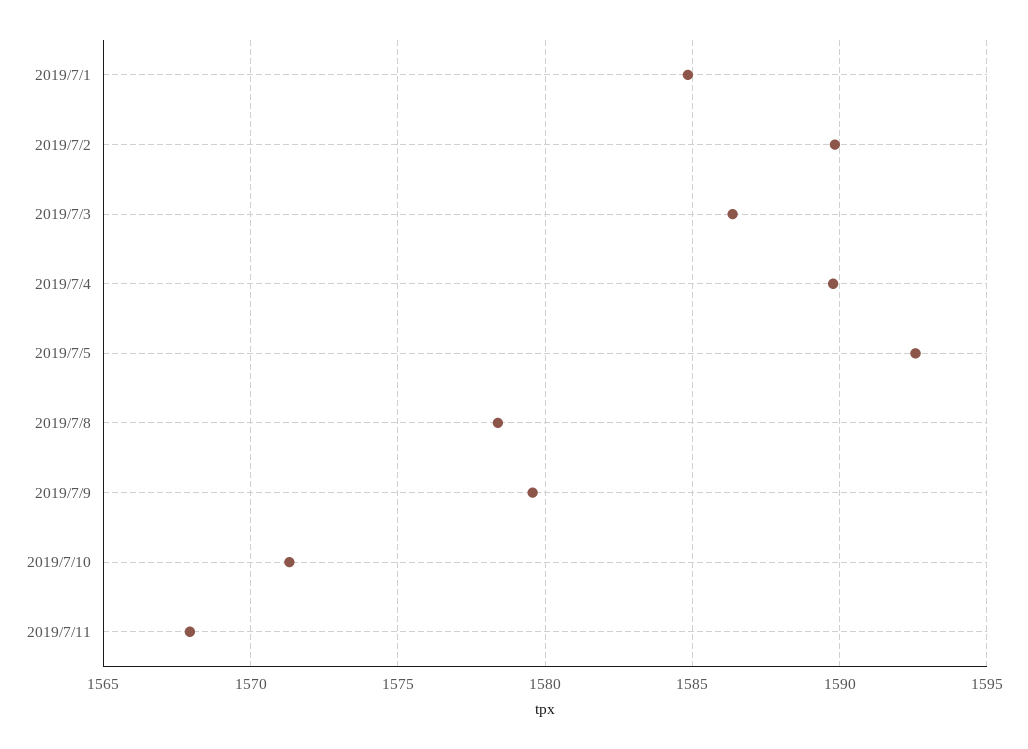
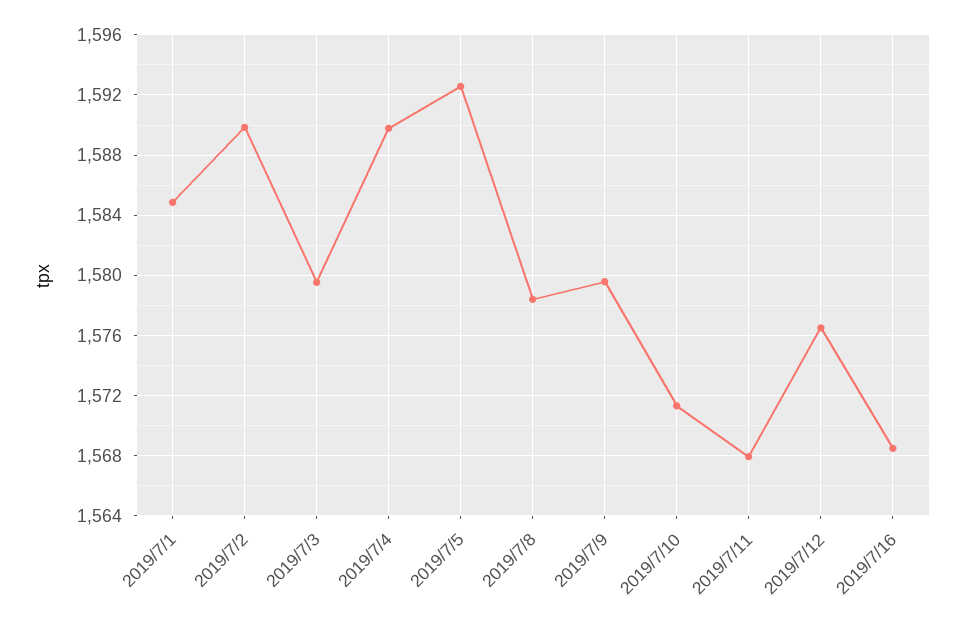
2019/7/3: 1586.5 -> 1579.5
2019/7/12: none -> 1576.5
2019/7/16: none -> 1568.5

